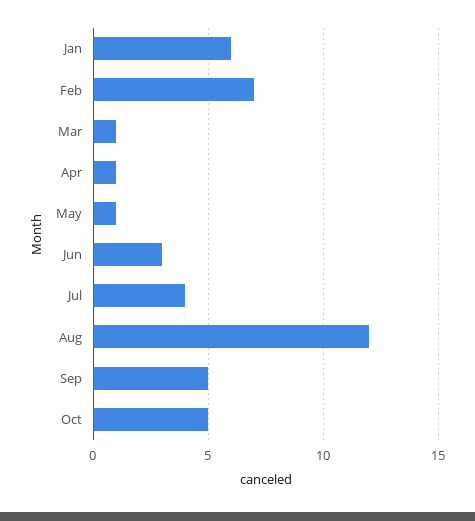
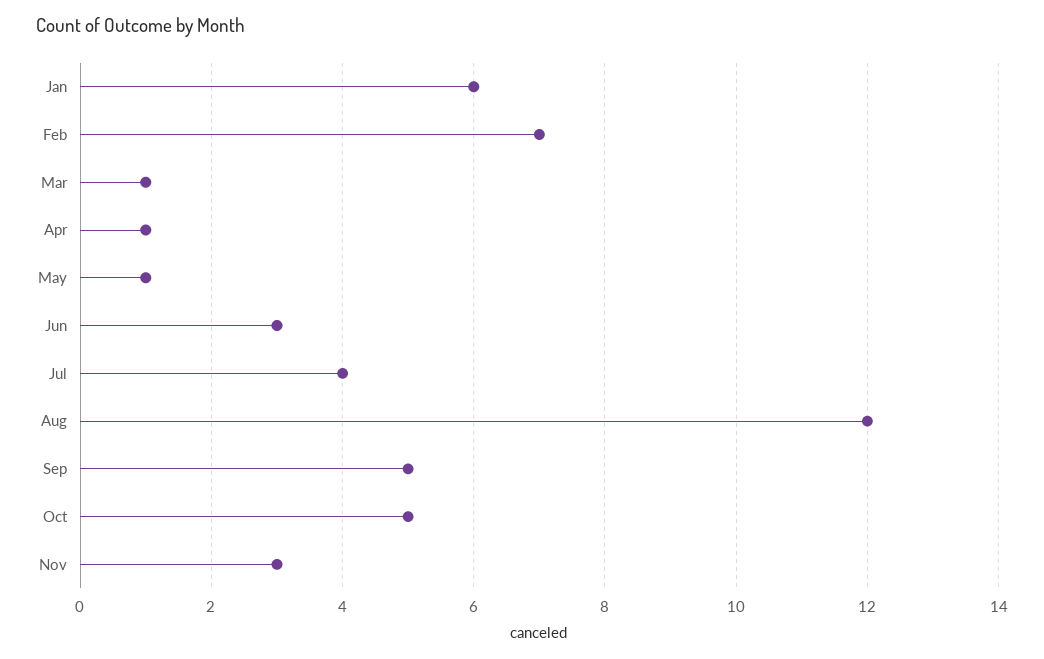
Nov: none -> 3

